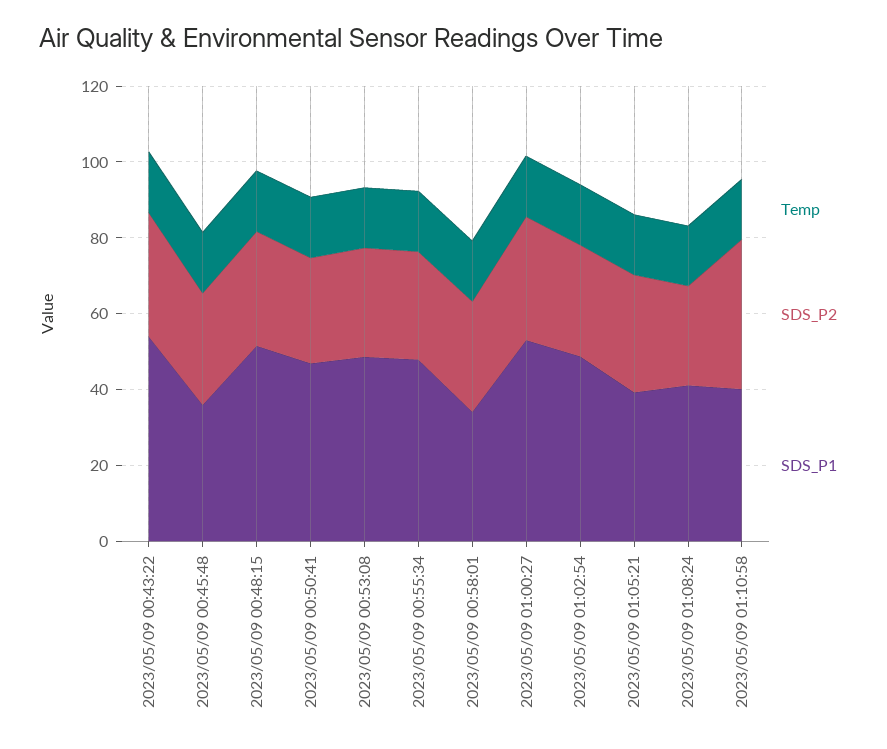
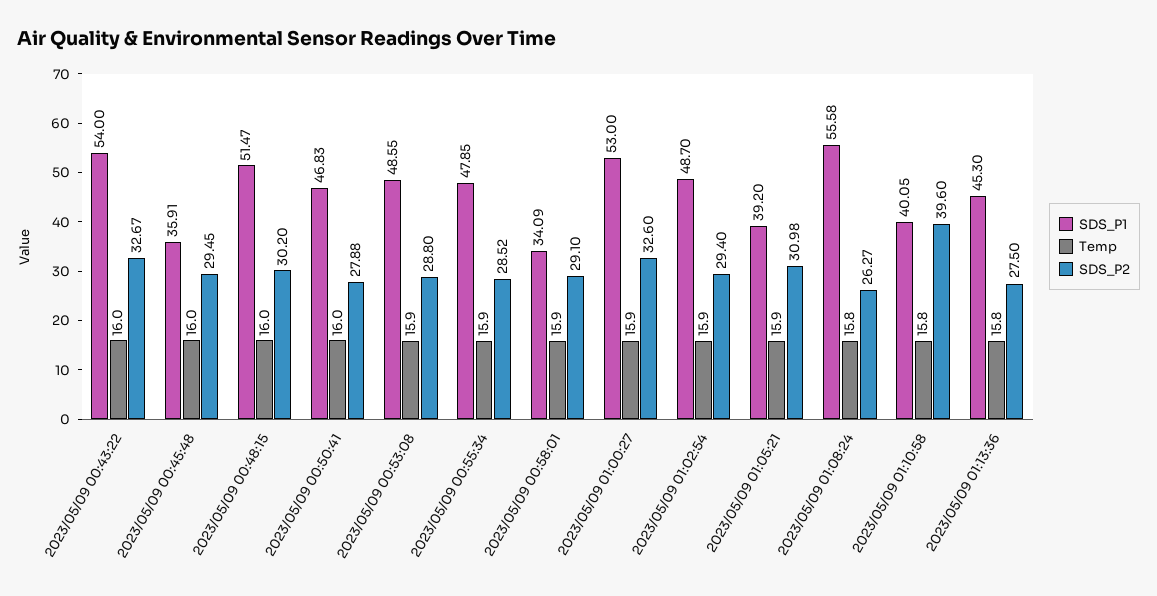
SDS_P1, 2023/05/09 01:08:24: 40 -> 55.58
SDS_P1, 2023/05/09 01:13:36: none -> 45.3
Temp, 2023/05/09 01:13:36: none -> 15.8
SDS_P2, 2023/05/09 01:13:36: none -> 27.5

